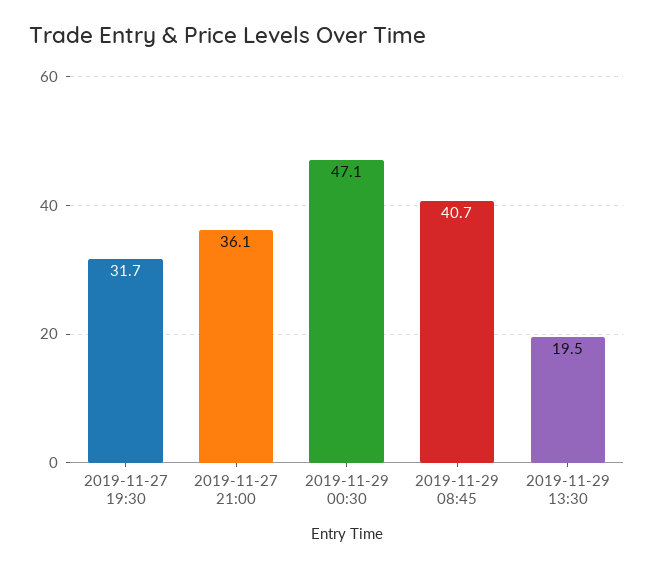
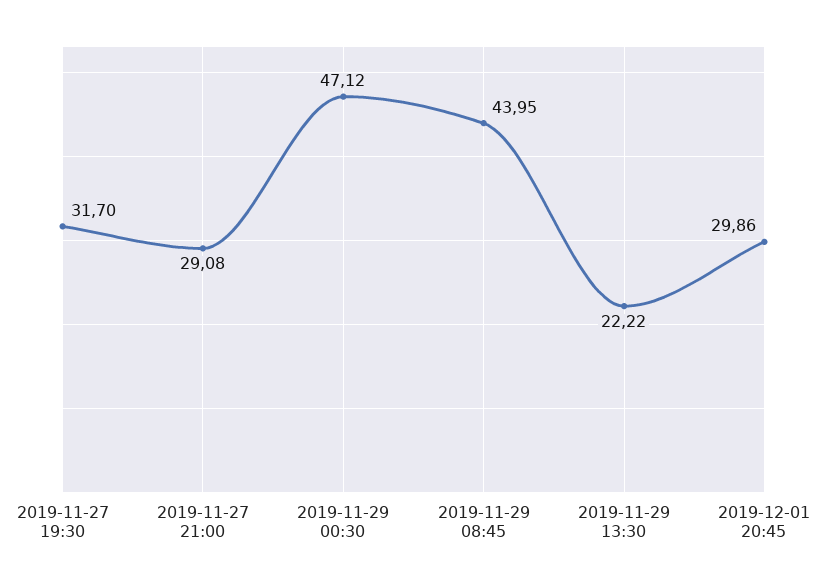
2019-11-27 21:00: 36.1 -> 29.08
2019-11-29 08:45: 40.7 -> 43.95
2019-11-29 13:30: 19.5 -> 22.22
2019-12-01 20:45: none -> 29.86

